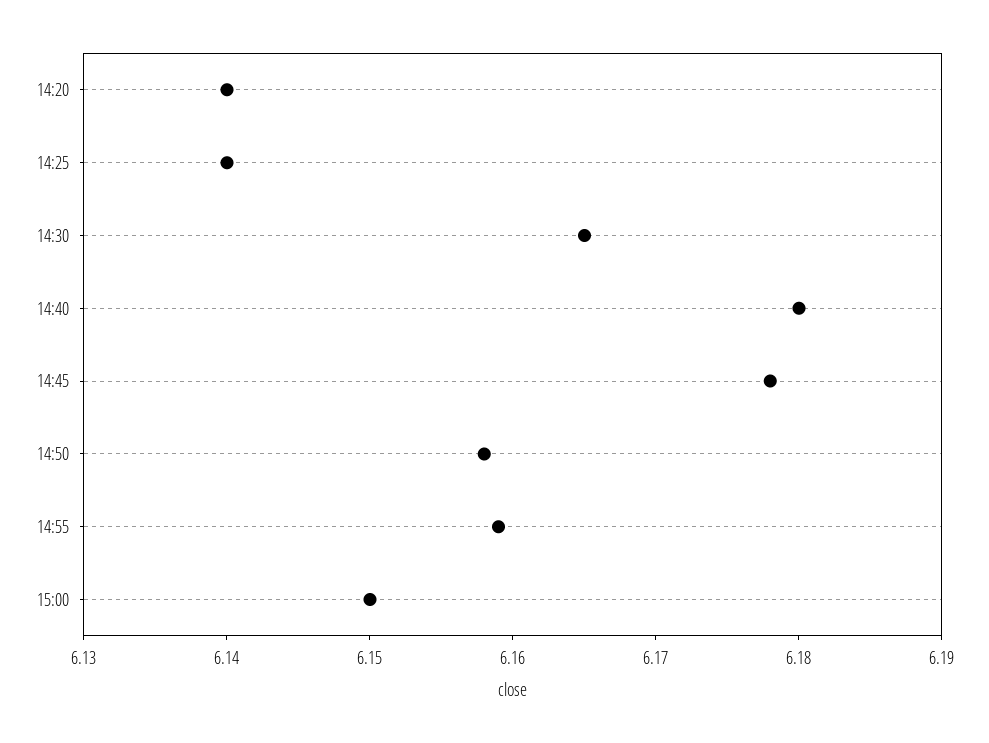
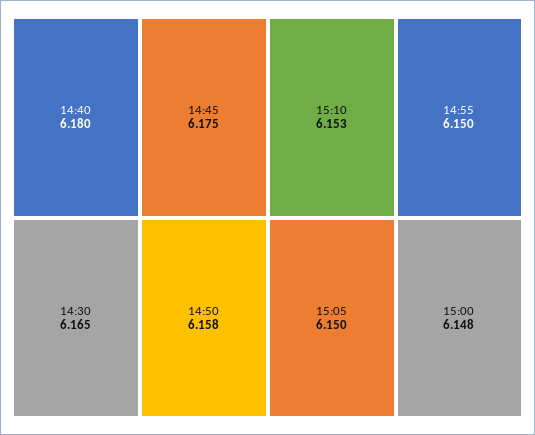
14:20: 6.14 -> none
14:25: 6.14 -> none
14:45: 6.178 -> 6.175
14:55: 6.159 -> 6.15
15:00: 6.15 -> 6.148
15:10: none -> 6.153
15:05: none -> 6.15

